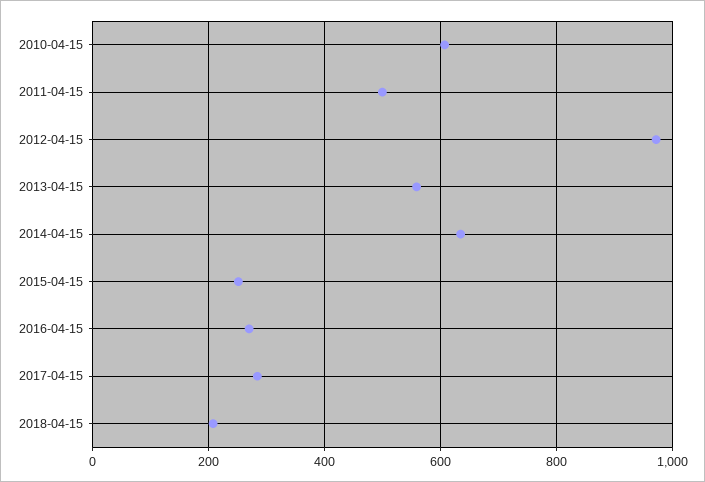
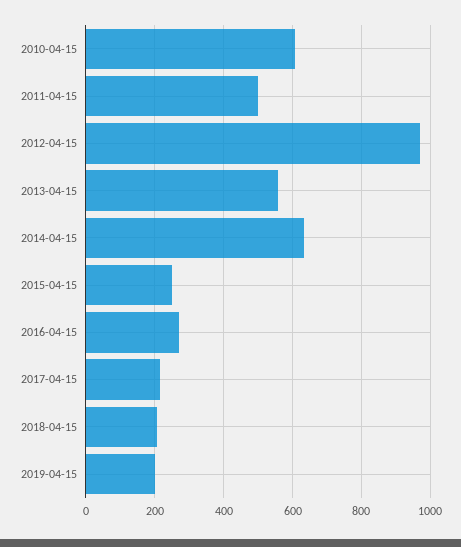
2017-04-15: 280 -> 220
2019-04-15: none -> 200

